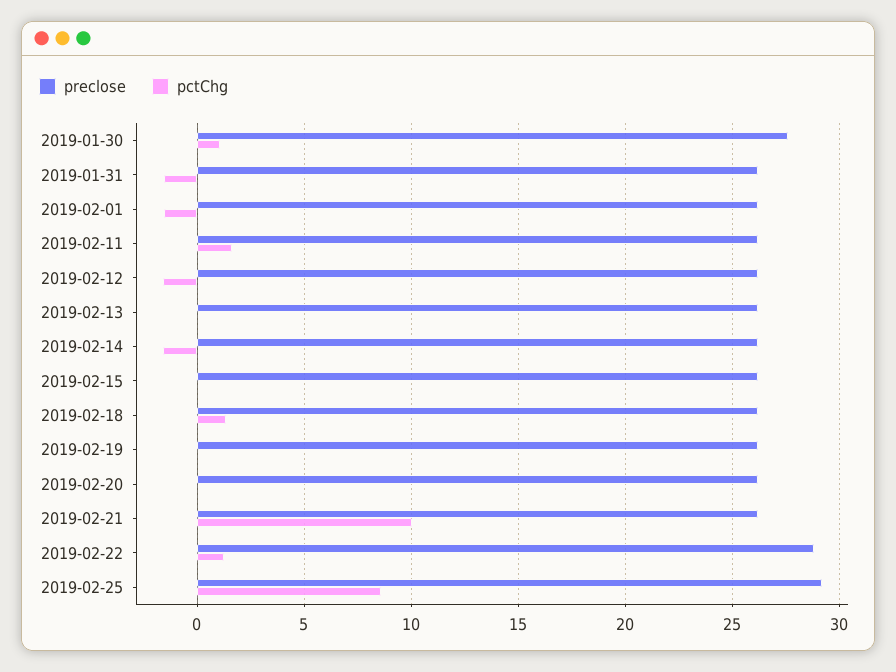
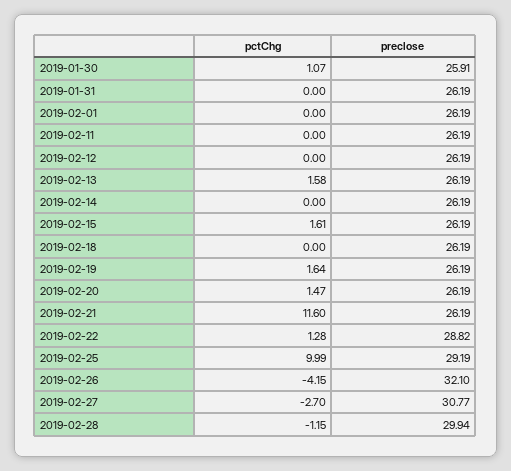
preclose, 2019-01-30: 27.5 -> 25.91
pctChg, 2019-01-31: -1.5 -> 0
pctChg, 2019-02-01: -1.5 -> 0
pctChg, 2019-02-11: 1.5 -> 0
pctChg, 2019-02-12: -1.5 -> 0
pctChg, 2019-02-13: 0 -> 1.58
pctChg, 2019-02-14: -1.5 -> 0
pctChg, 2019-02-15: 0 -> 1.61
pctChg, 2019-02-18: 1.5 -> 0
pctChg, 2019-02-19: 0 -> 1.64
pctChg, 2019-02-20: 0 -> 1.47
pctChg, 2019-02-21: 10 -> 11.6
pctChg, 2019-02-25: 8.5 -> 9.99
pctChg, 2019-02-26: none -> -4.15
preclose, 2019-02-26: none -> 32.1
pctChg, 2019-02-27: none -> -2.7
preclose, 2019-02-27: none -> 30.77
pctChg, 2019-02-28: none -> -1.15
preclose, 2019-02-28: none -> 29.94

